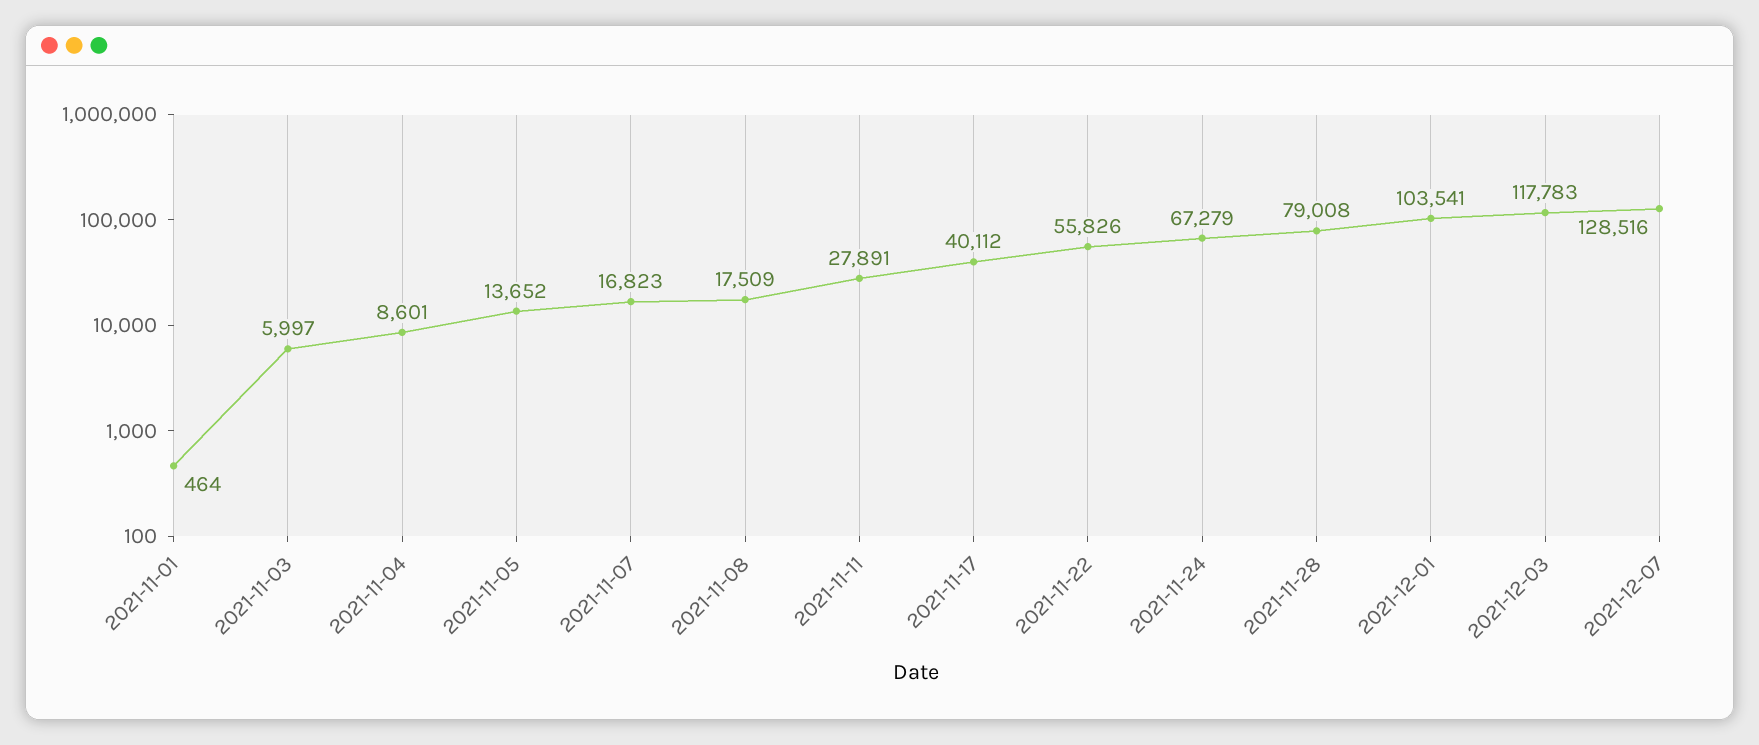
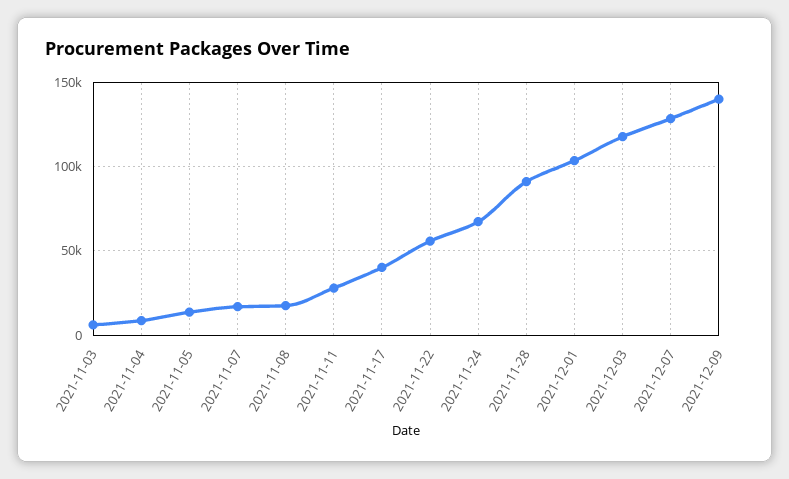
2021-11-01: 464 -> none
2021-11-28: 79008 -> 90000
2021-12-09: none -> 140000

